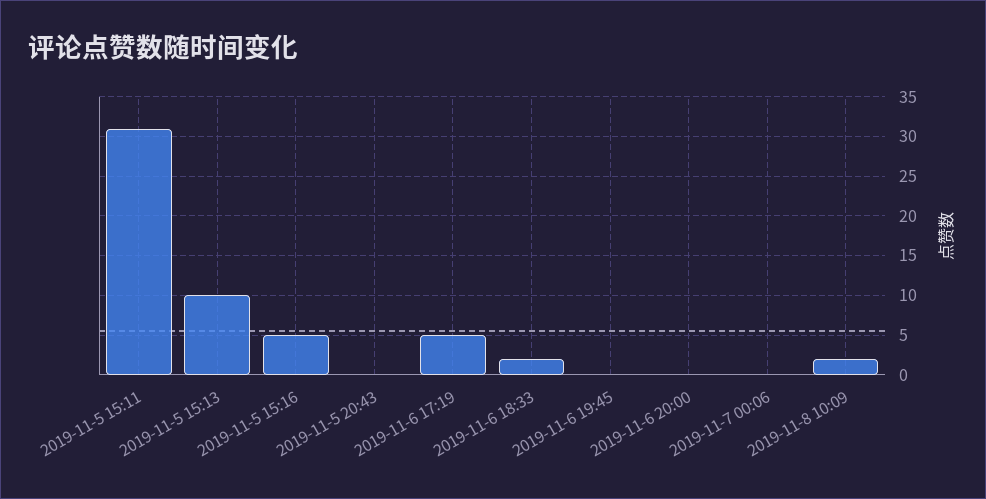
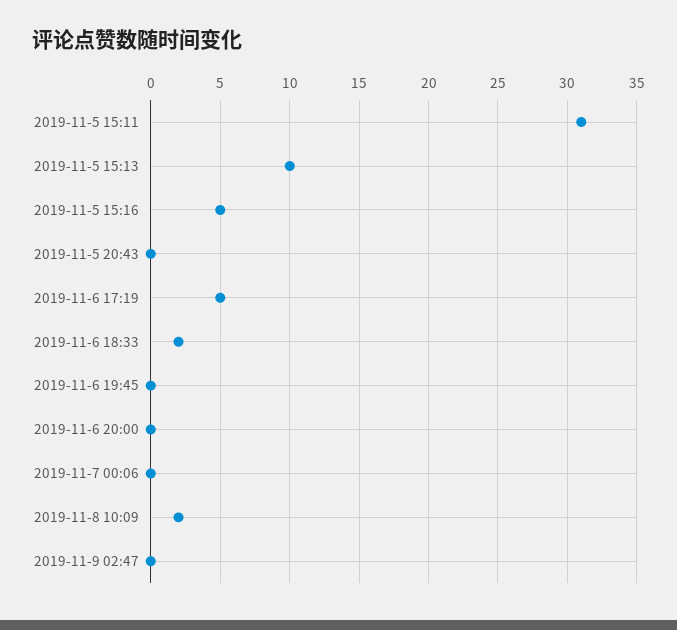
2019-11-9 02:47: none -> 0

